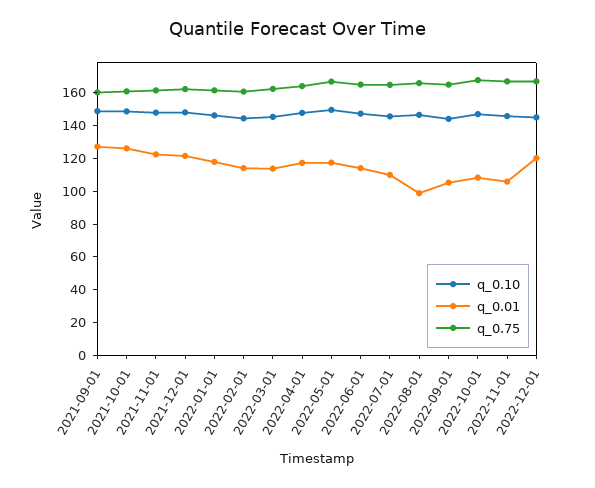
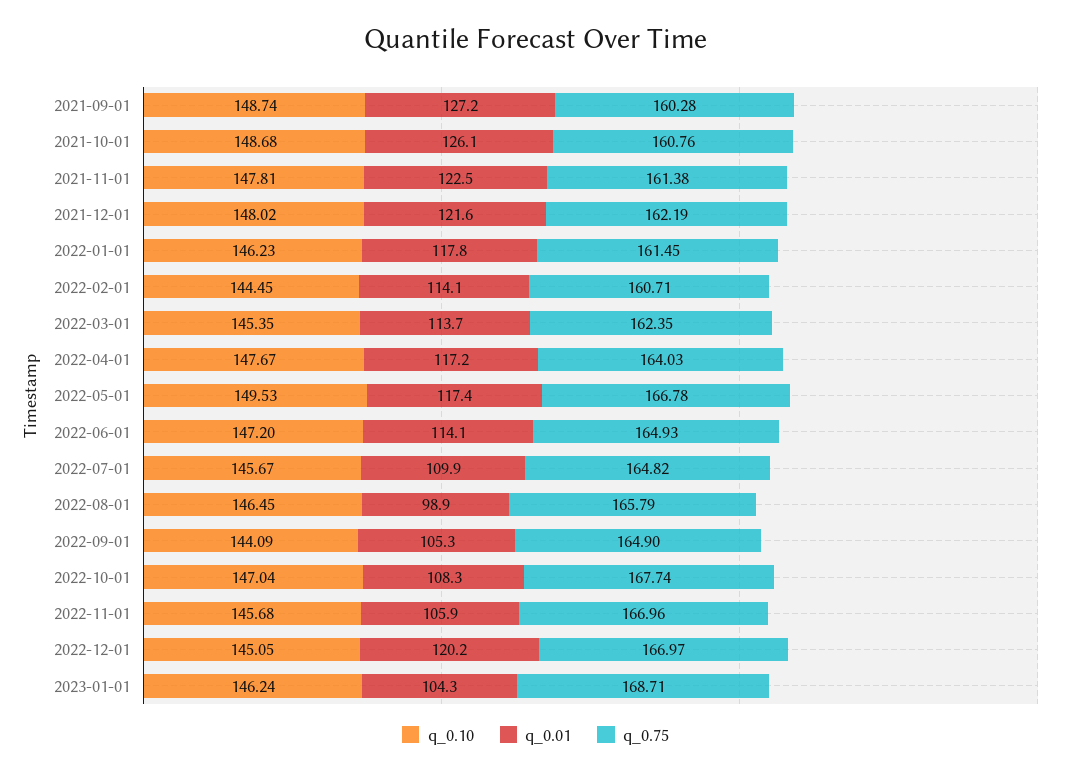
q_0.10, 2023-01-01: none -> 146.24
q_0.01, 2023-01-01: none -> 104.3
q_0.75, 2023-01-01: none -> 168.71

